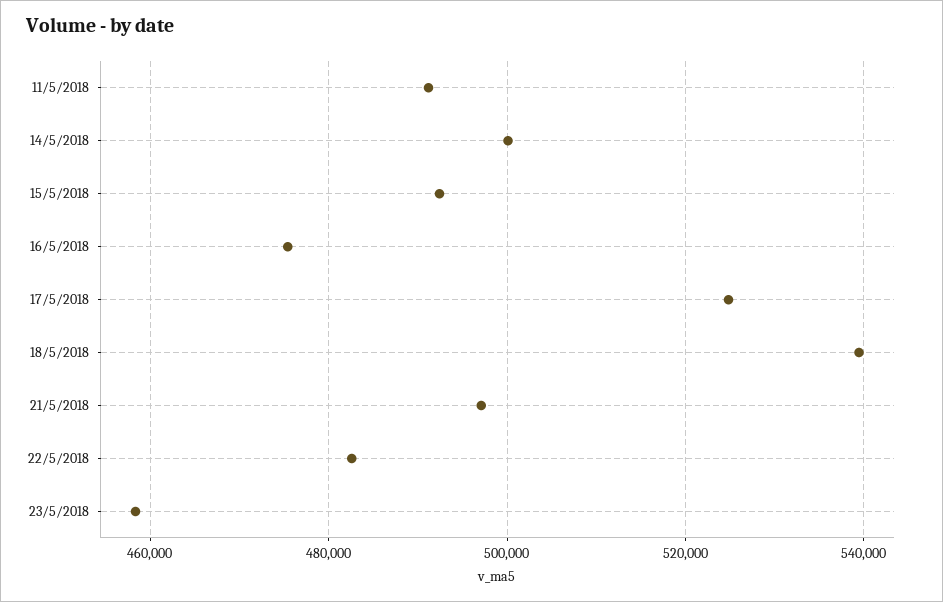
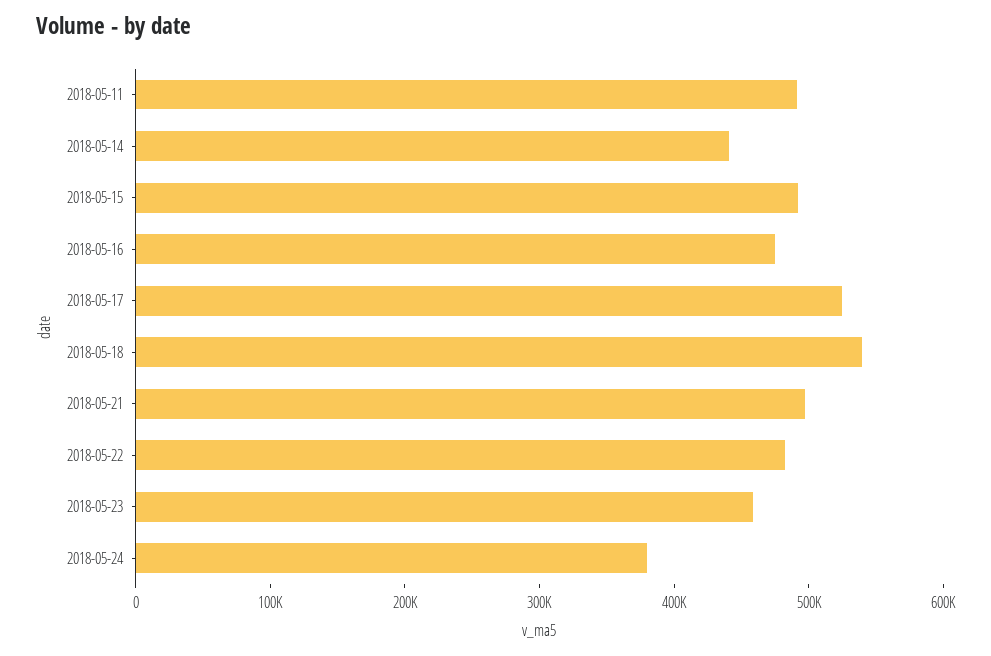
14/5/2018: 500000 -> 440000
2018-05-24: none -> 380000

